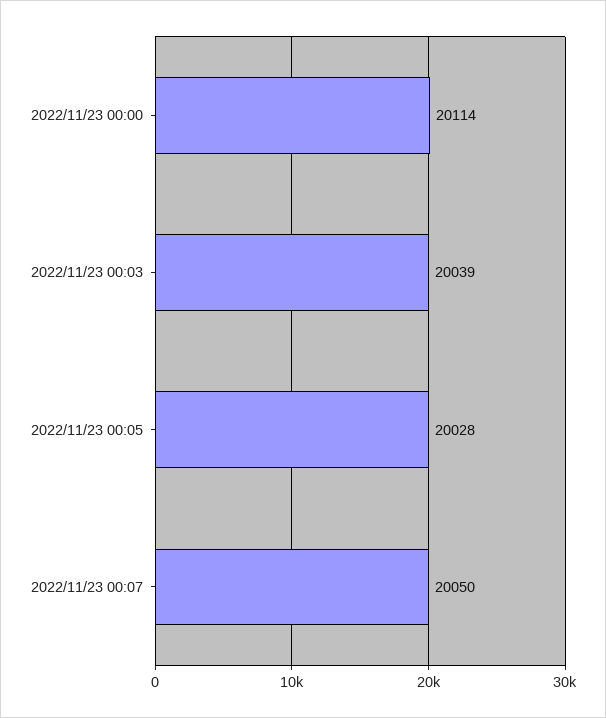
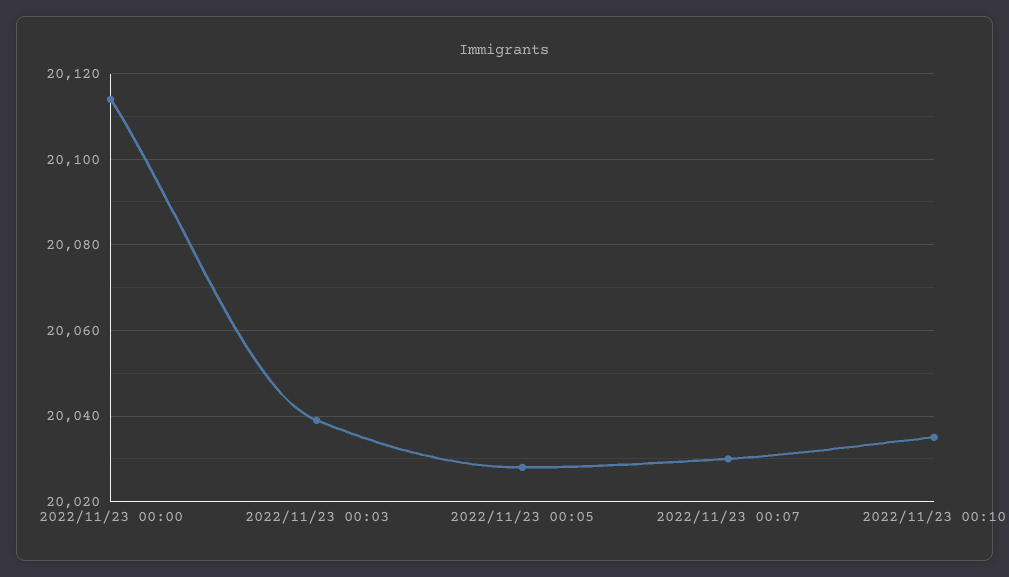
2022/11/23 00:07: 20050 -> 20030
2022/11/23 00:10: none -> 20035

